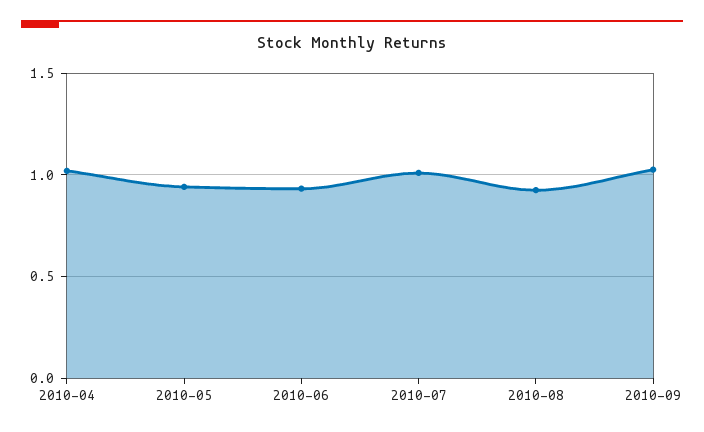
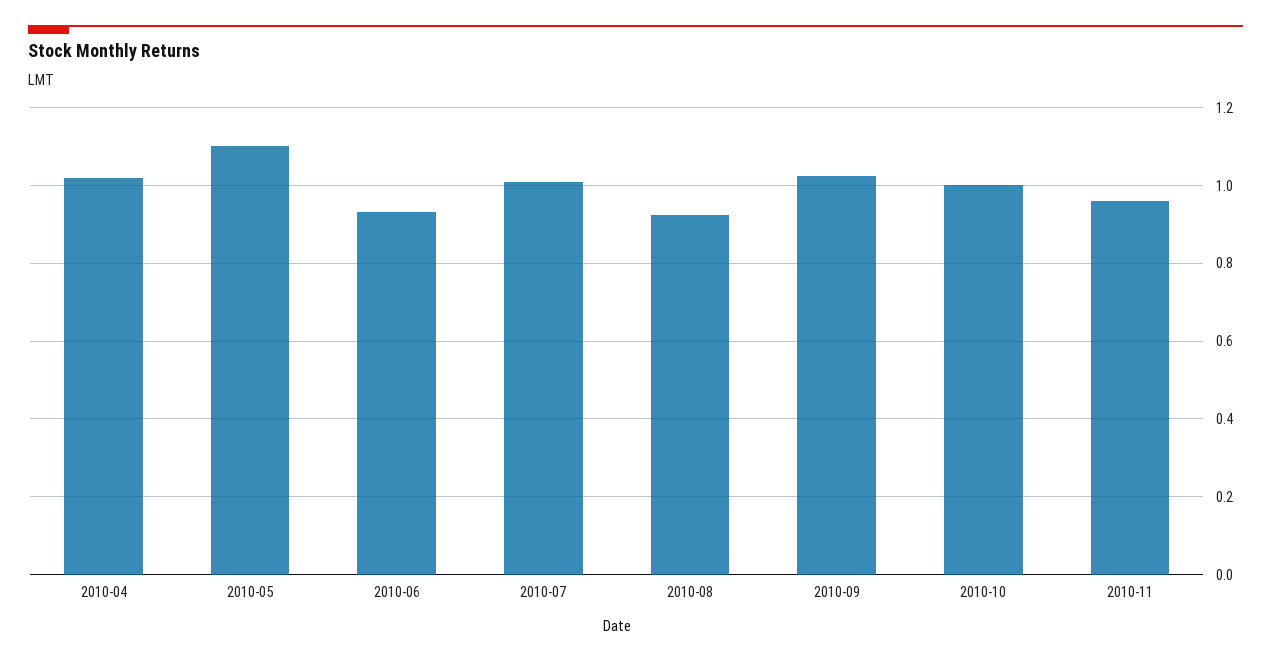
2010-05: 0.95 -> 1.1
2010-10: none -> 1
2010-11: none -> 0.96

